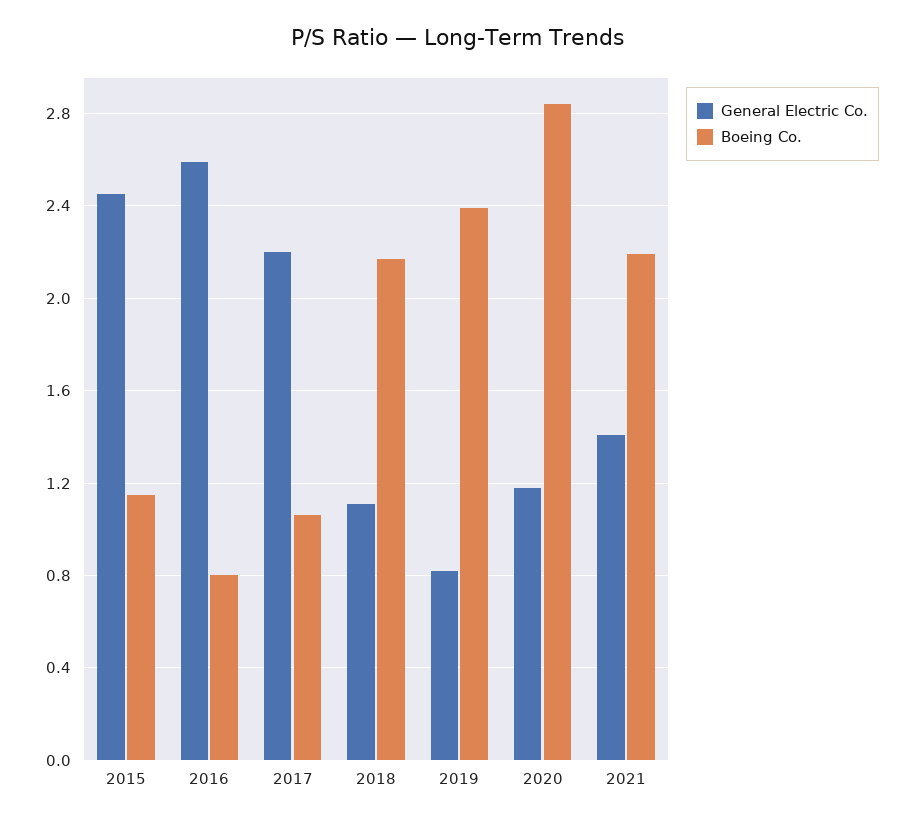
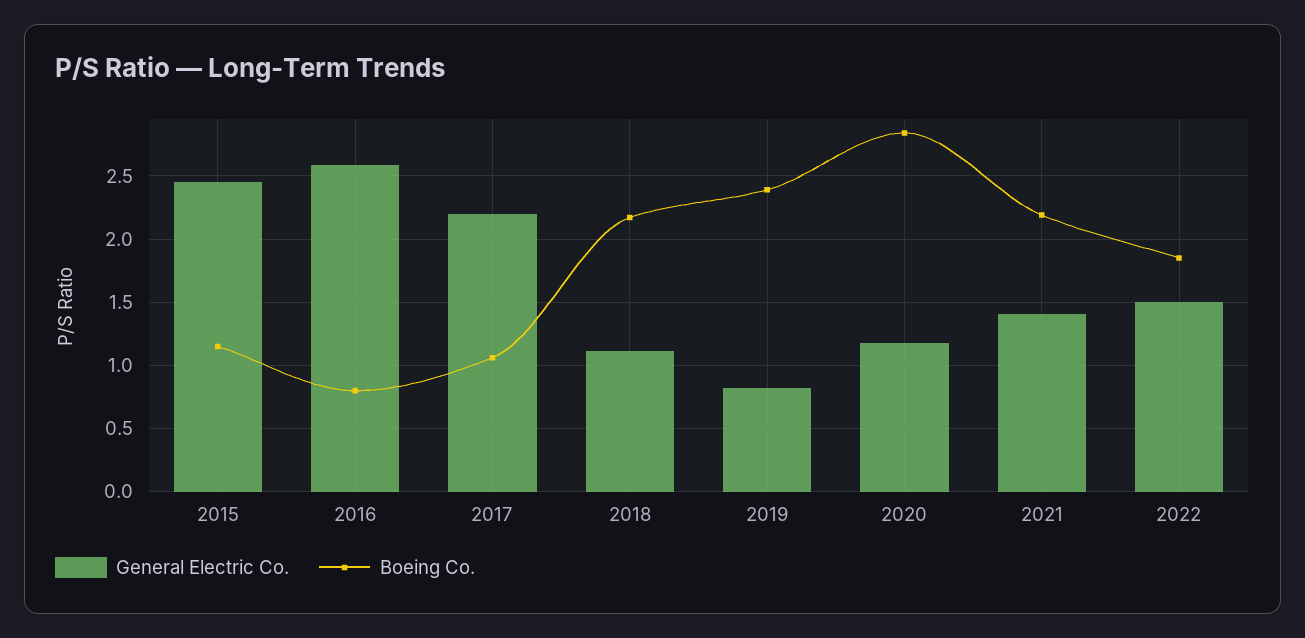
General Electric Co., 2022: none -> 1.5
Boeing Co., 2022: none -> 1.85

